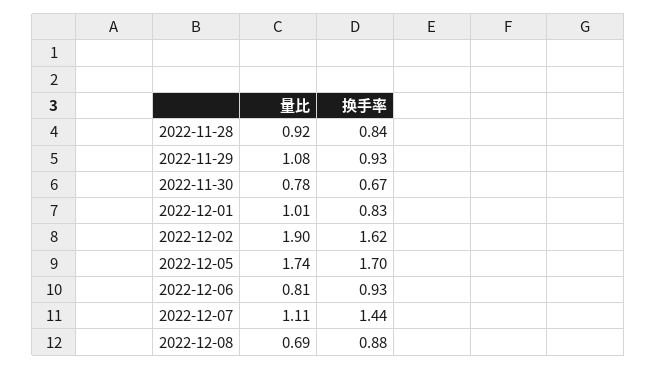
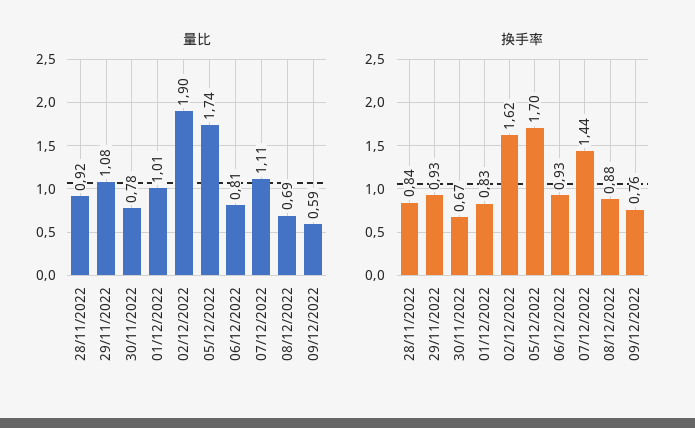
量比, 09/12/2022: none -> 0.59
换手率, 09/12/2022: none -> 0.76

